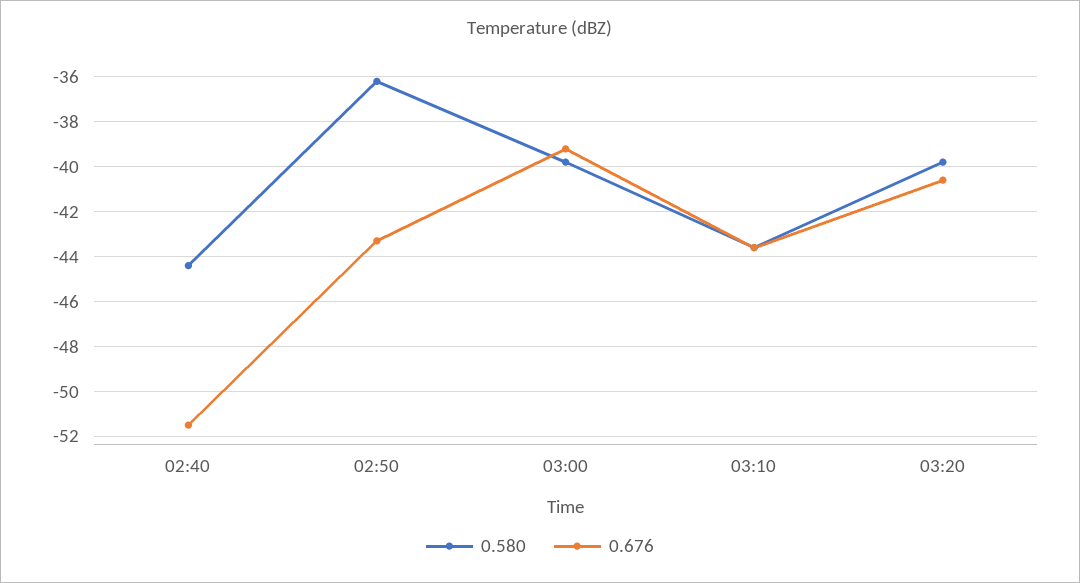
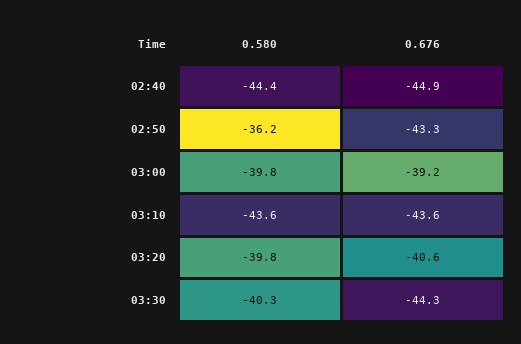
0.676, 02:40: -51.5 -> -44.9
0.580, 03:30: none -> -40.3
0.676, 03:30: none -> -44.3

